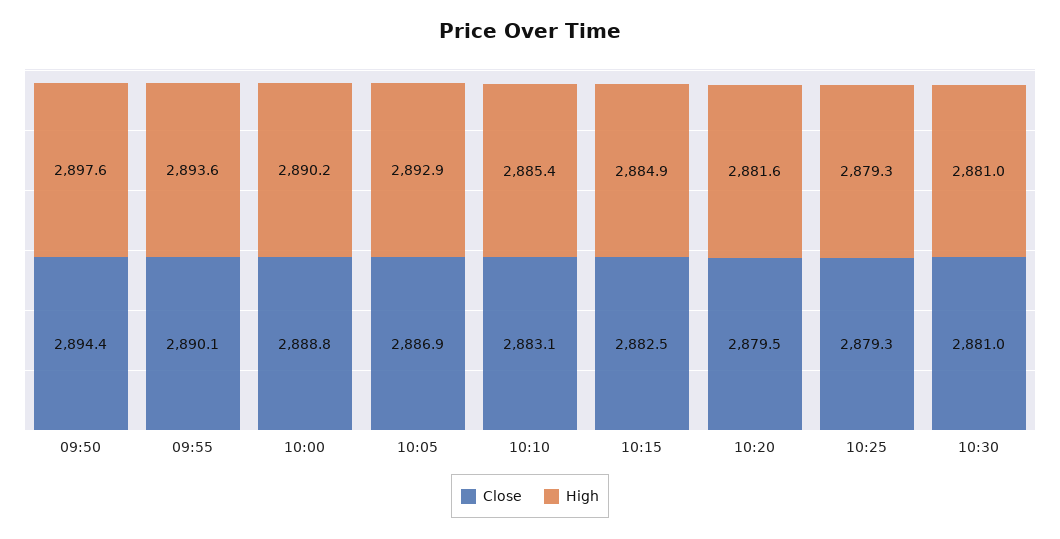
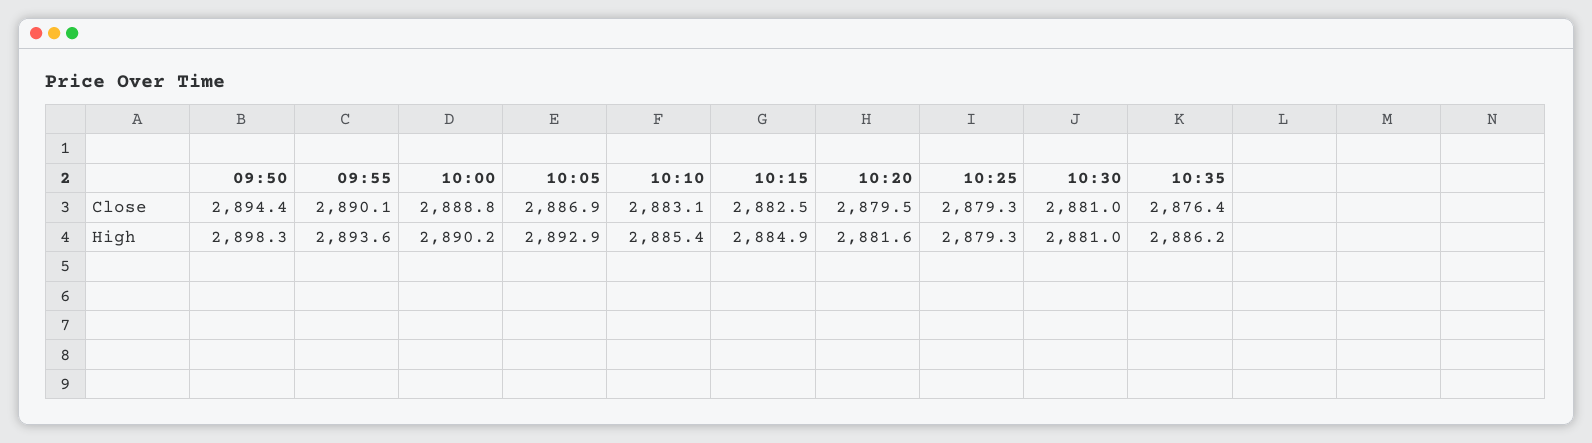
High, 09:50: 2897.6 -> 2898.3
Close, 10:35: none -> 2876.4
High, 10:35: none -> 2886.2

